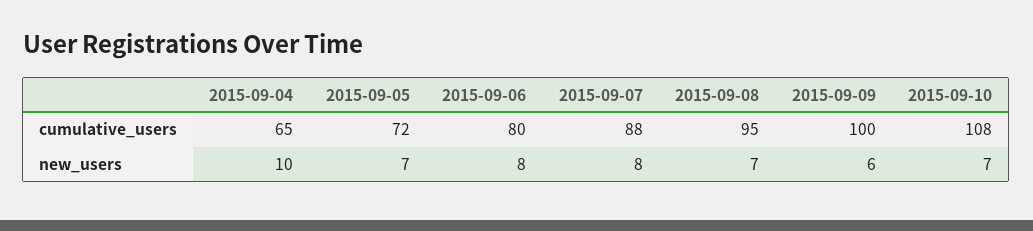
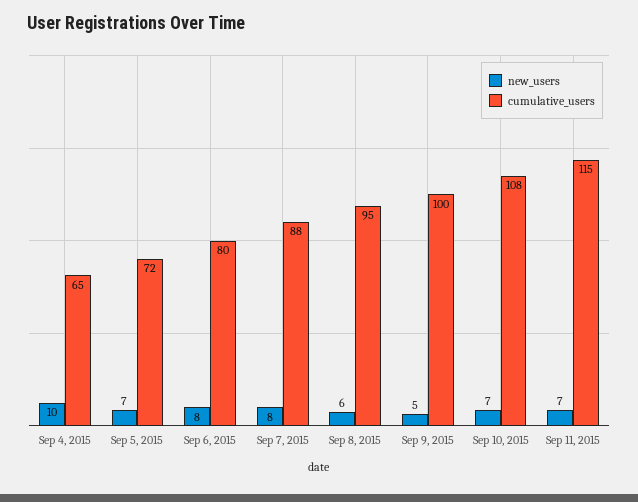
new_users, 2015-09-08: 7 -> 6
new_users, 2015-09-09: 6 -> 5
new_users, Sep 11, 2015: none -> 7
cumulative_users, Sep 11, 2015: none -> 115

